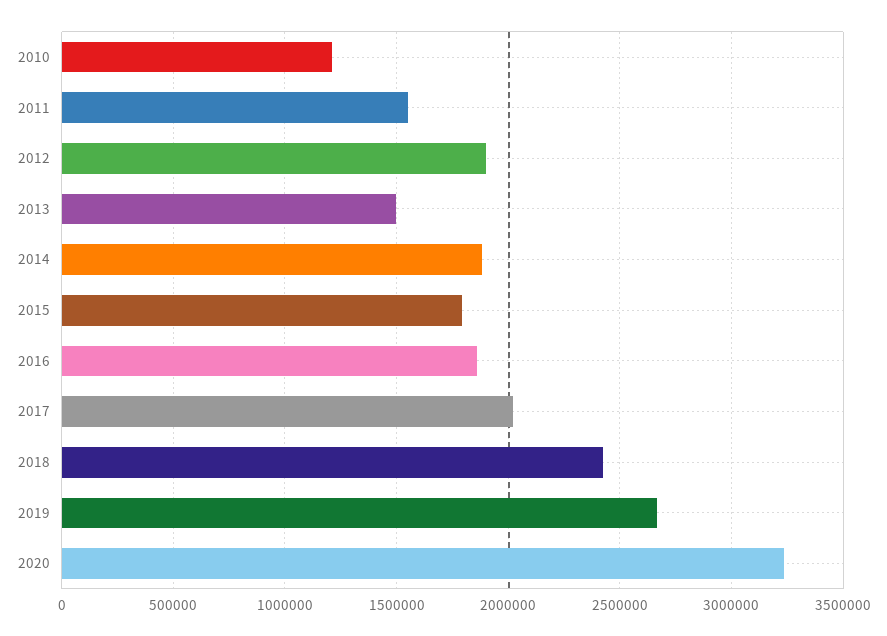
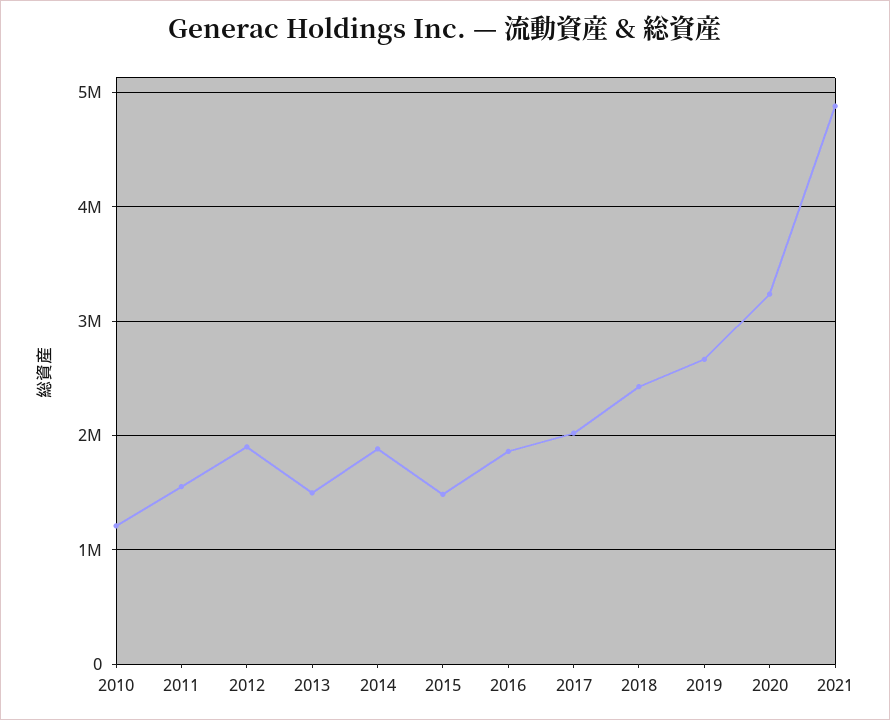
2015: 1800000 -> 1500000
2021: none -> 4900000

